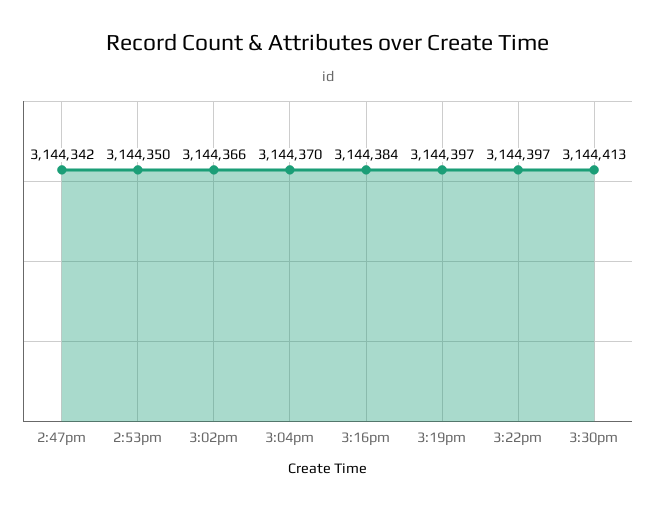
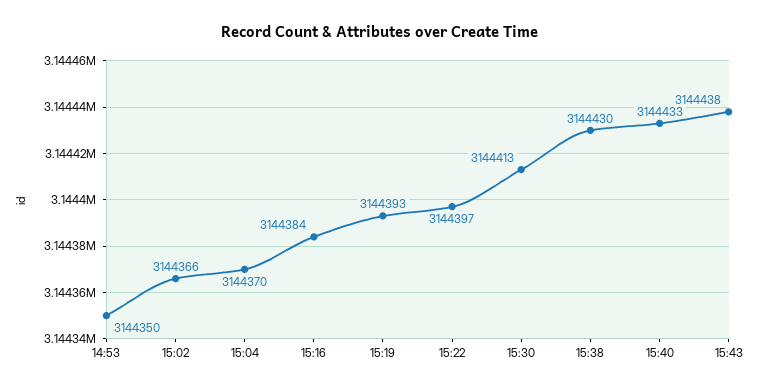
2:47pm: 3144342 -> none
3:19pm: 3144397 -> 3144393
15:38: none -> 3144430
15:40: none -> 3144433
15:43: none -> 3144438

